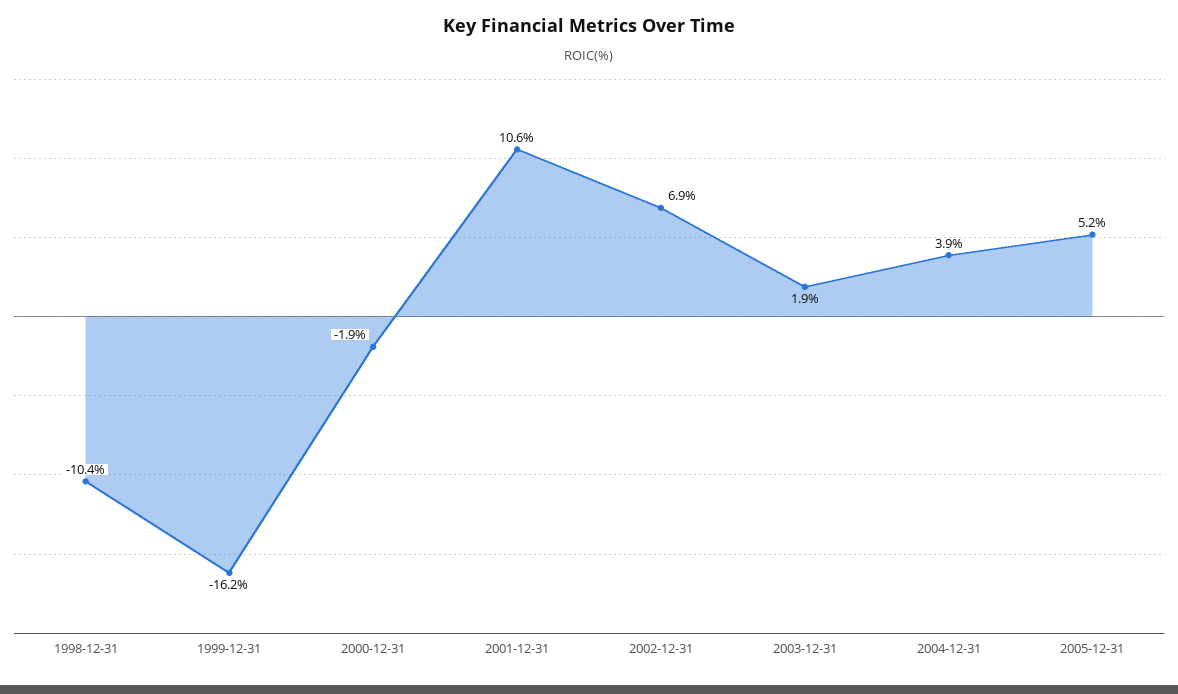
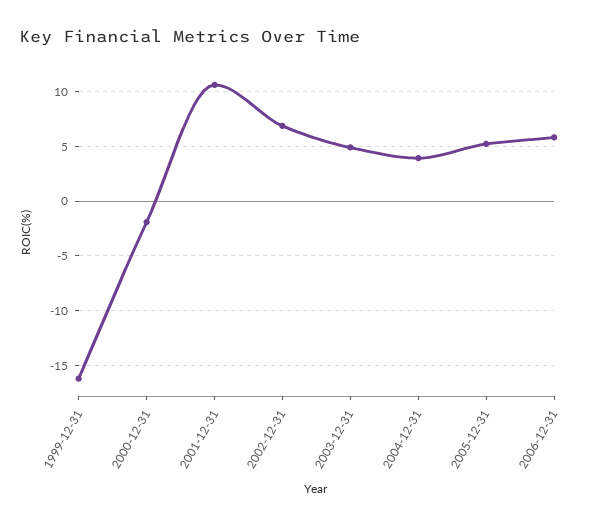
1998-12-31: -10.4 -> none
2003-12-31: 1.9 -> 5
2006-12-31: none -> 6

